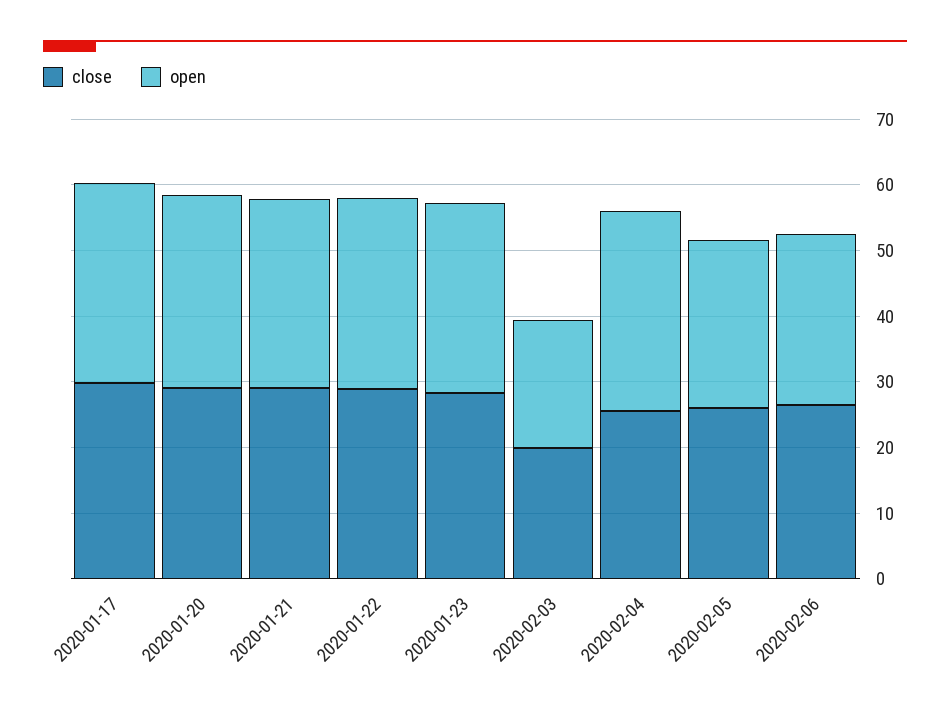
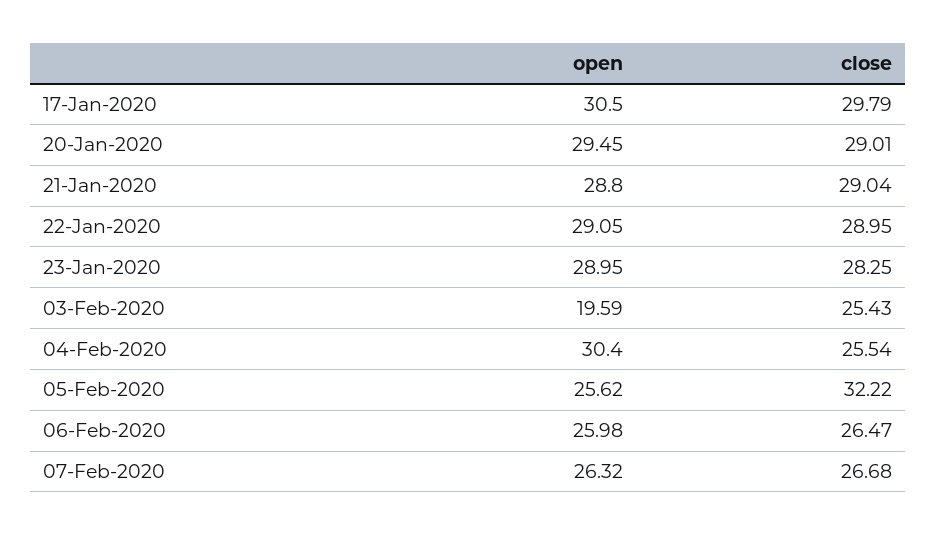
close, 2020-02-03: 20 -> 25.43
close, 2020-02-05: 26 -> 32.22
open, 07-Feb-2020: none -> 26.32
close, 07-Feb-2020: none -> 26.68

